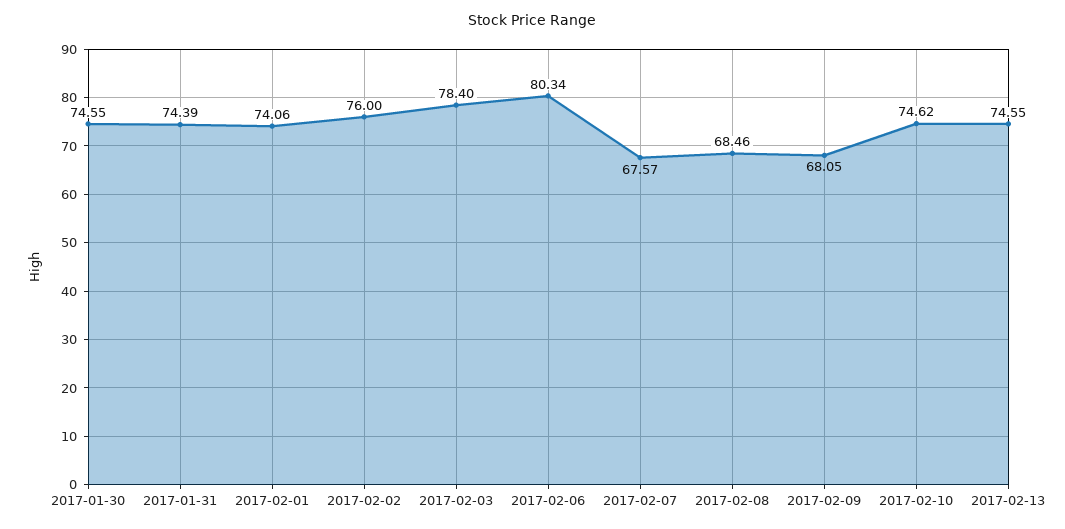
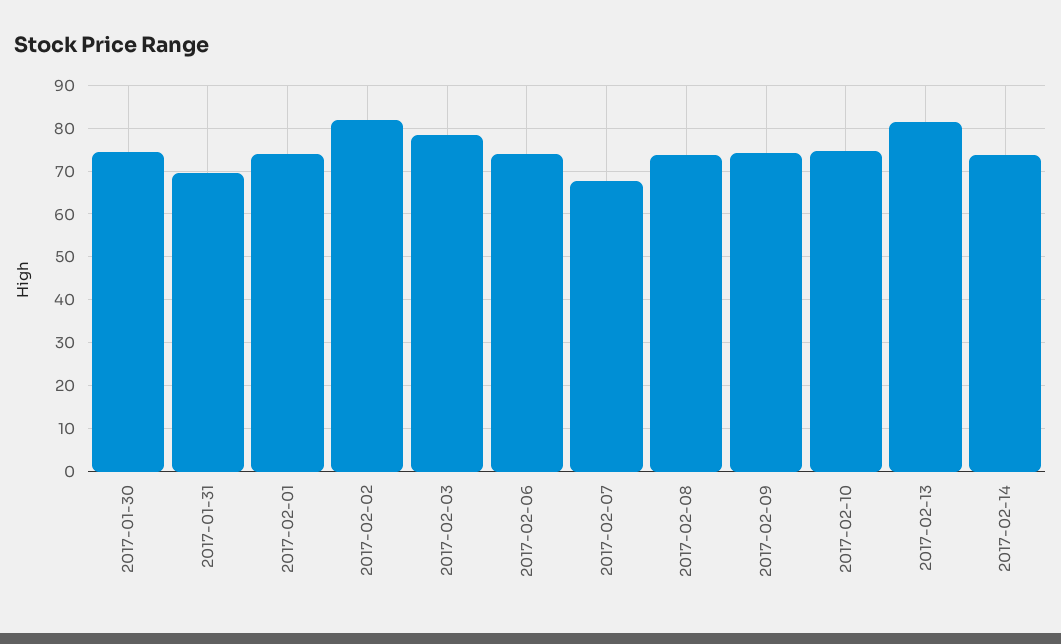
2017-01-31: 74.39 -> 70
2017-02-02: 76 -> 82
2017-02-06: 80.34 -> 74
2017-02-08: 68.46 -> 74
2017-02-09: 68.05 -> 74
2017-02-13: 74.55 -> 82
2017-02-14: none -> 74

